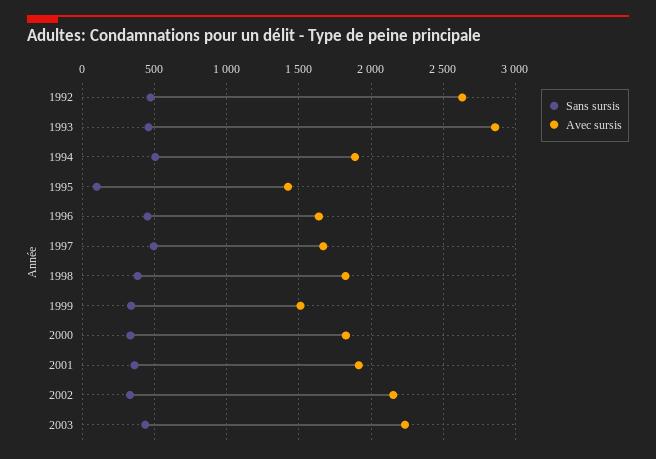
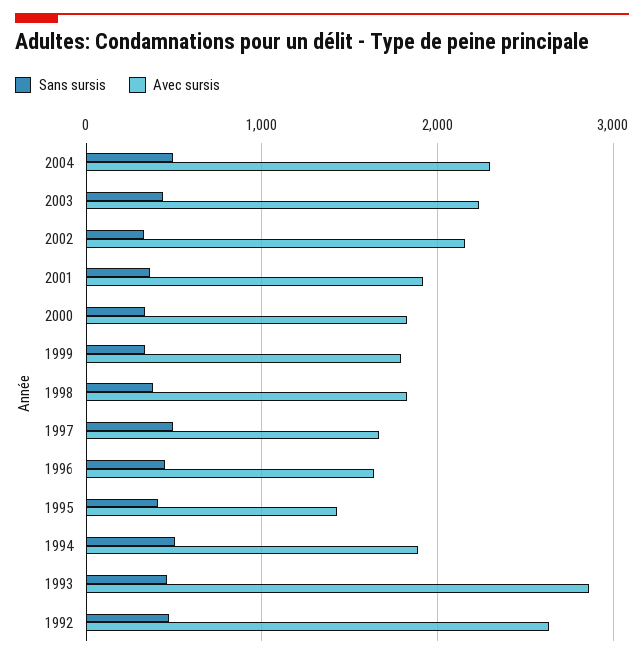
Sans sursis, 1995: 100 -> 400
Avec sursis, 1999: 1500 -> 1800
Sans sursis, 2004: none -> 500
Avec sursis, 2004: none -> 2300

